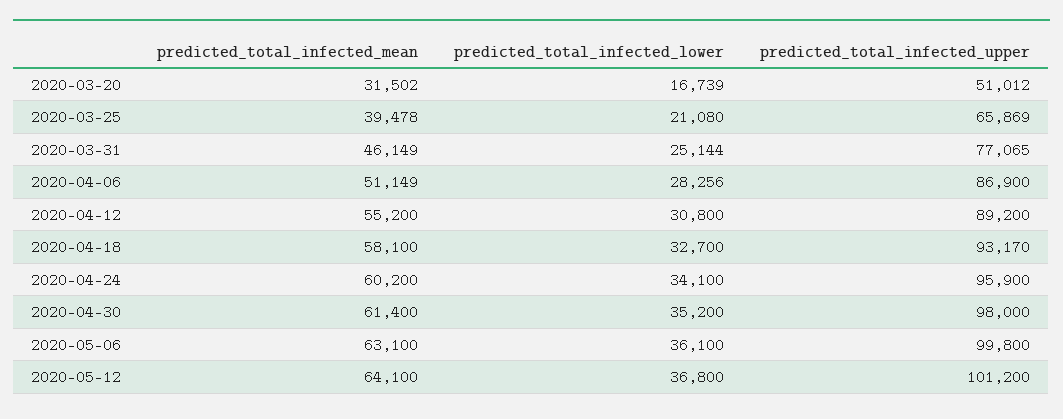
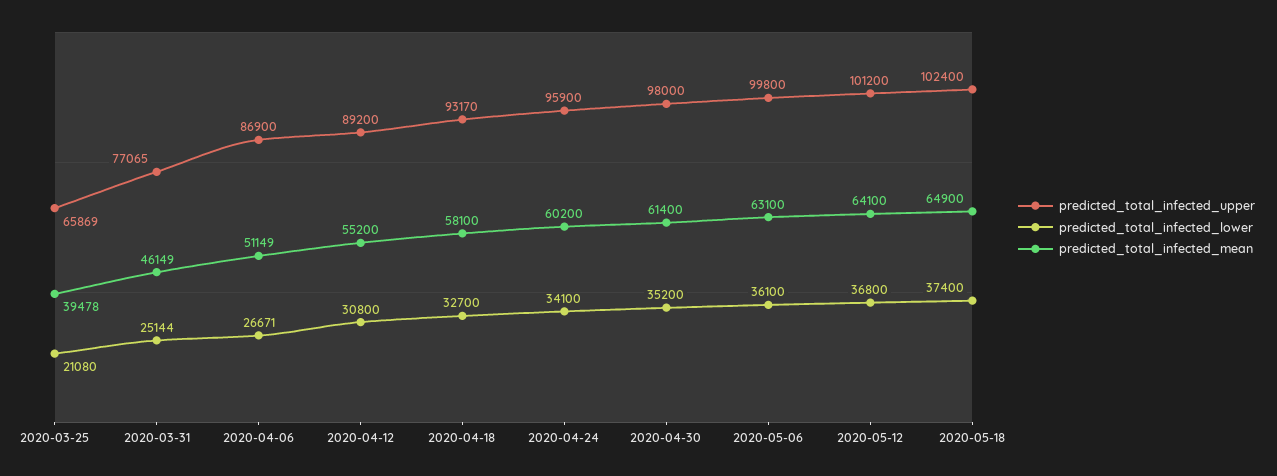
predicted_total_infected_mean, 2020-03-20: 31502 -> none
predicted_total_infected_lower, 2020-03-20: 16739 -> none
predicted_total_infected_upper, 2020-03-20: 51012 -> none
predicted_total_infected_lower, 2020-04-06: 28256 -> 26671
predicted_total_infected_upper, 2020-05-18: none -> 102400
predicted_total_infected_lower, 2020-05-18: none -> 37400
predicted_total_infected_mean, 2020-05-18: none -> 64900

